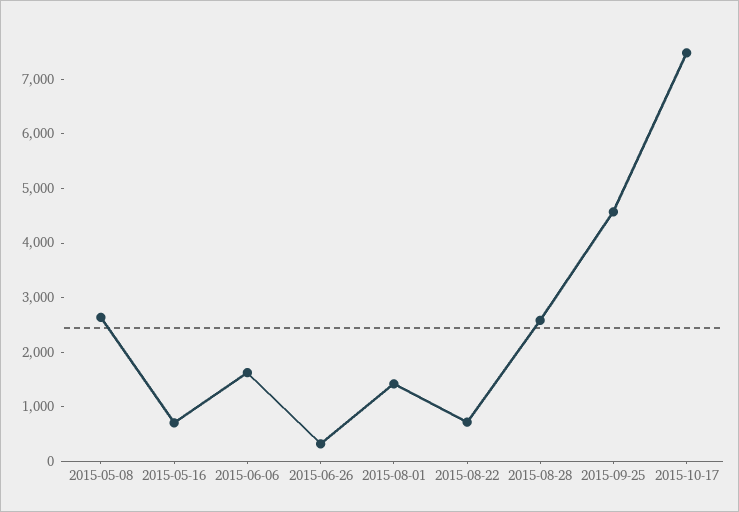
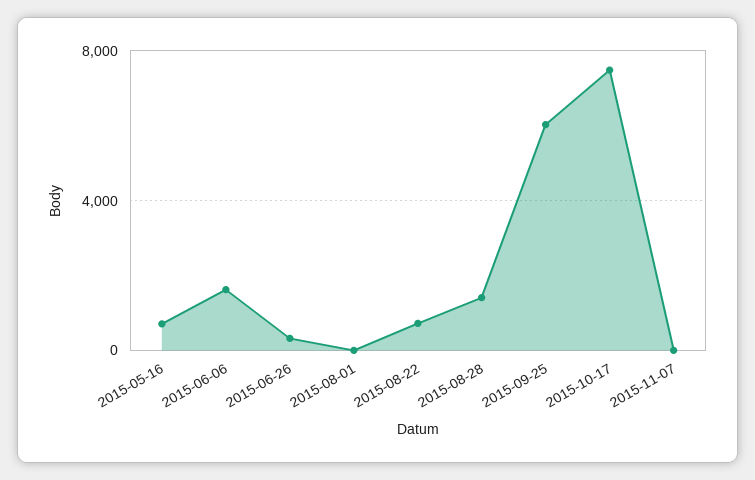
2015-05-08: 2600 -> none
2015-08-01: 1400 -> 0
2015-08-28: 2600 -> 1500
2015-09-25: 4600 -> 6000
2015-11-07: none -> 0

